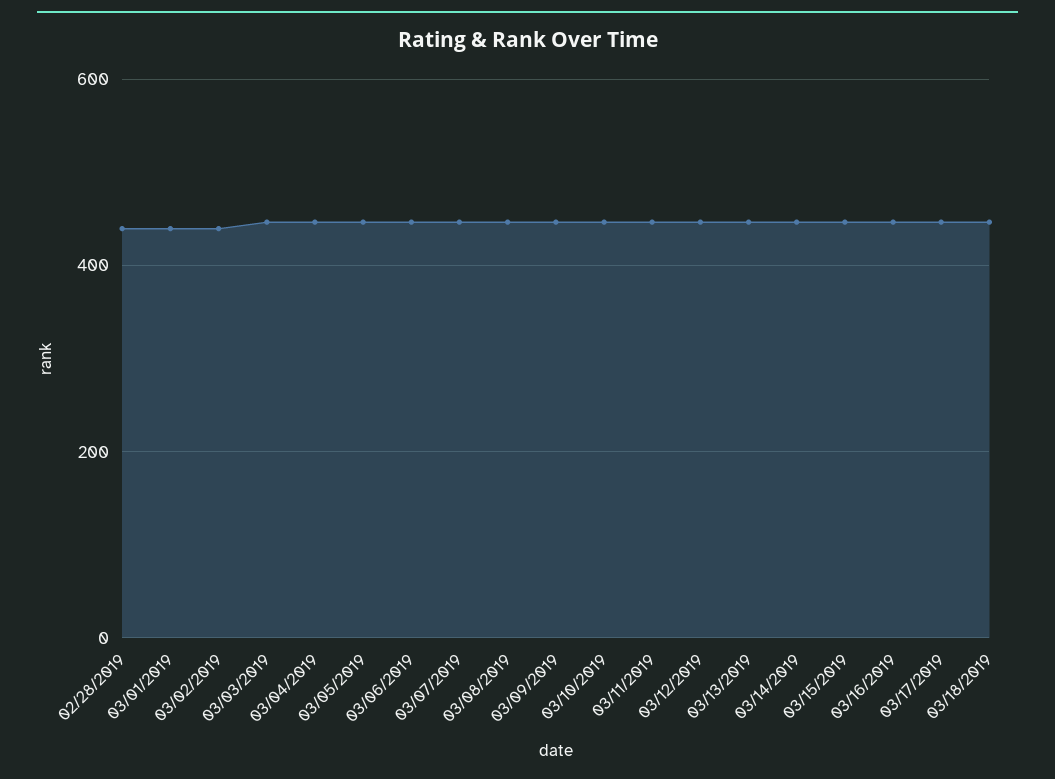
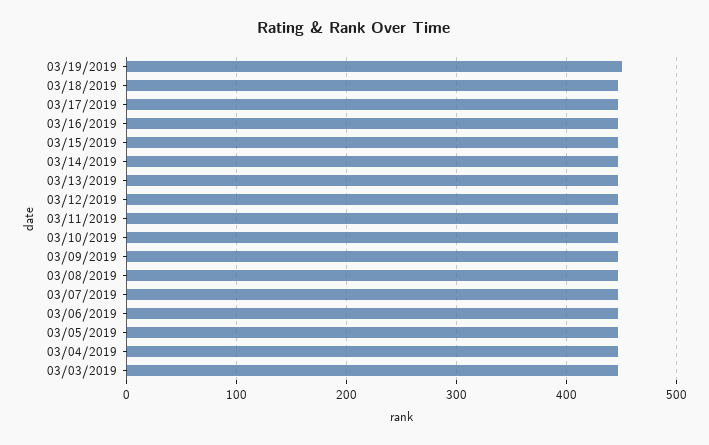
02/28/2019: 440 -> none
03/01/2019: 440 -> none
03/02/2019: 440 -> none
03/19/2019: none -> 450

